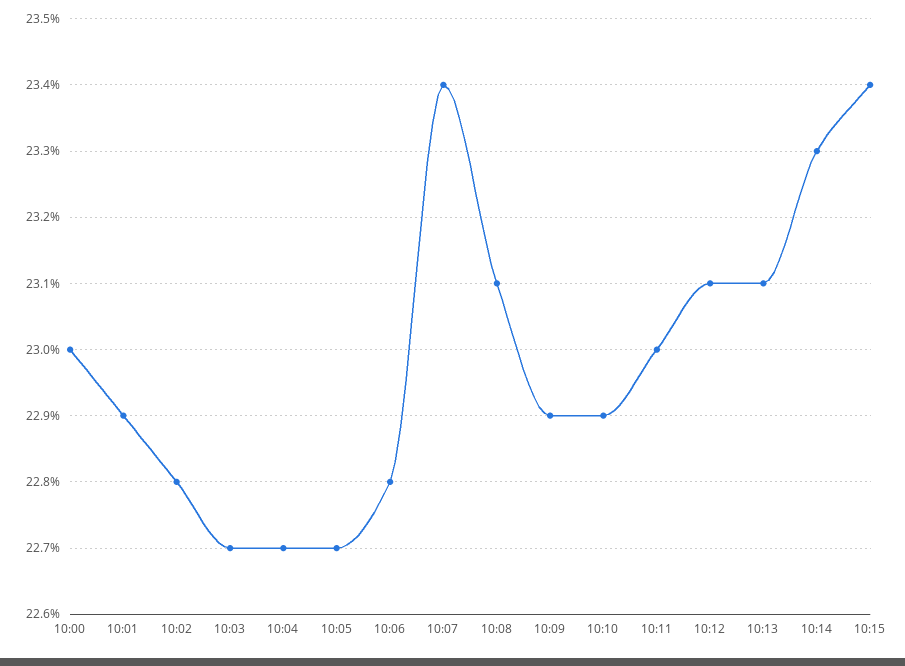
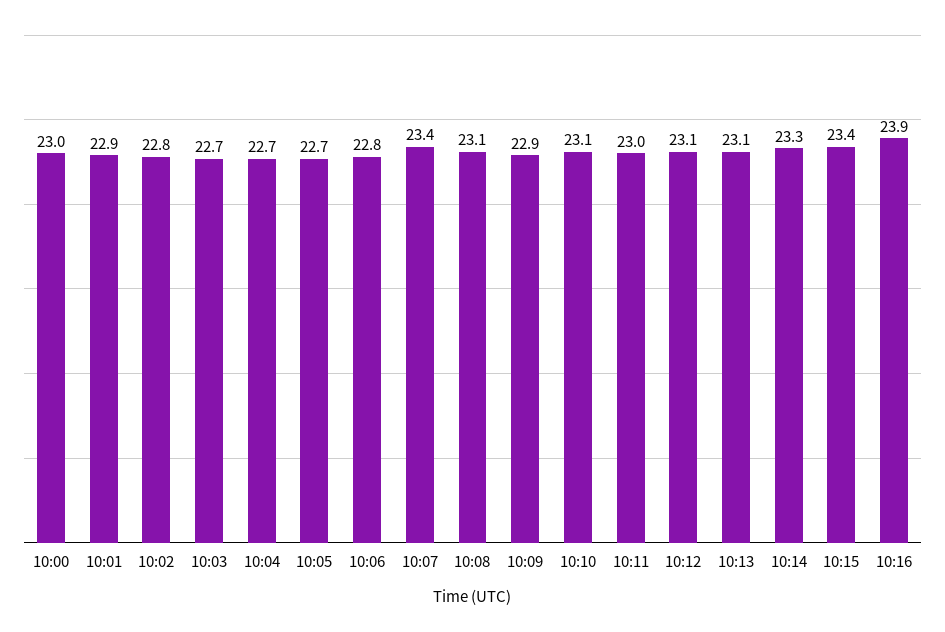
10:10: 22.9 -> 23.1
10:16: none -> 23.9

